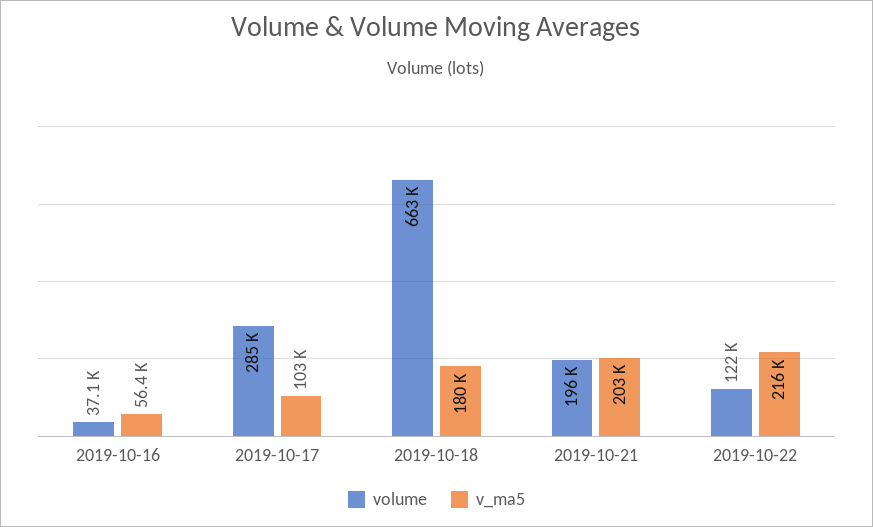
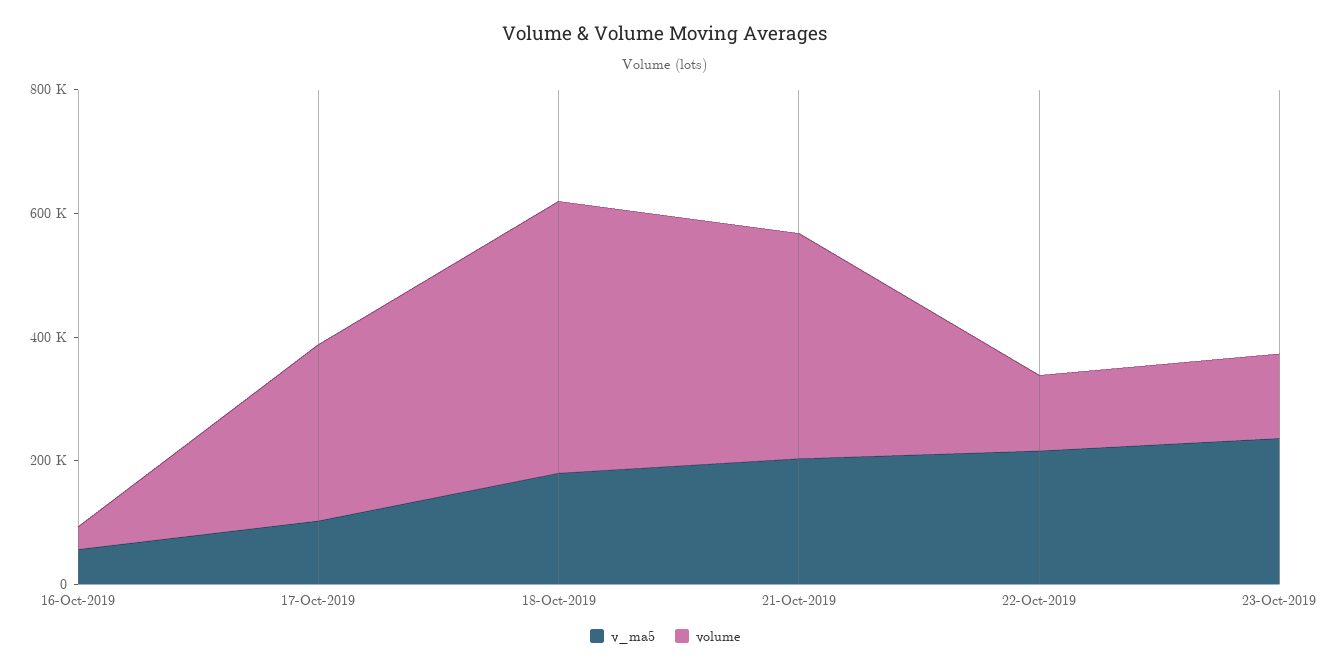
volume, 2019-10-18: 663000 -> 450000
volume, 2019-10-21: 196000 -> 350000
v_ma5, 23-Oct-2019: none -> 250000
volume, 23-Oct-2019: none -> 150000

